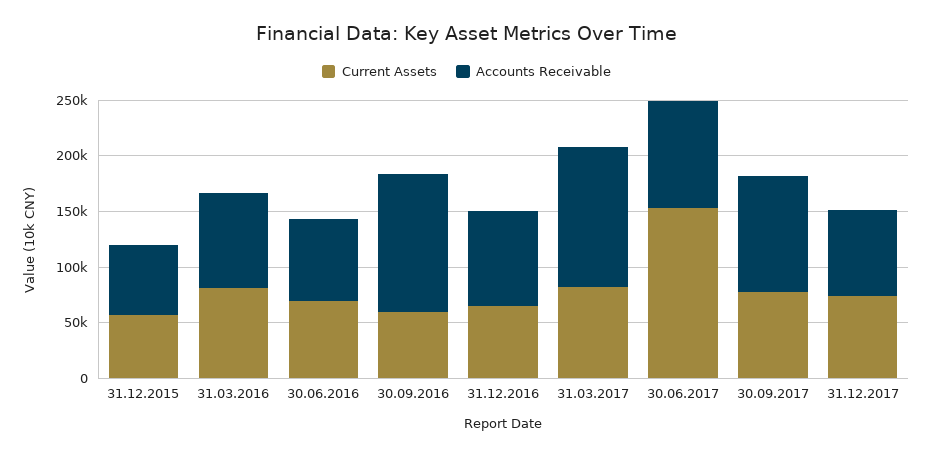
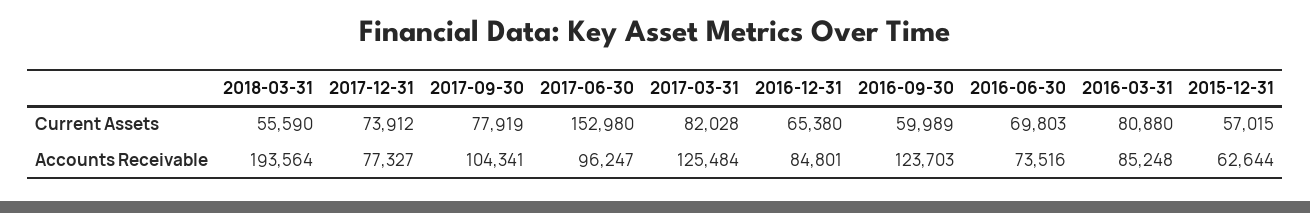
Current Assets, 2018-03-31: none -> 55590
Accounts Receivable, 2018-03-31: none -> 193564

